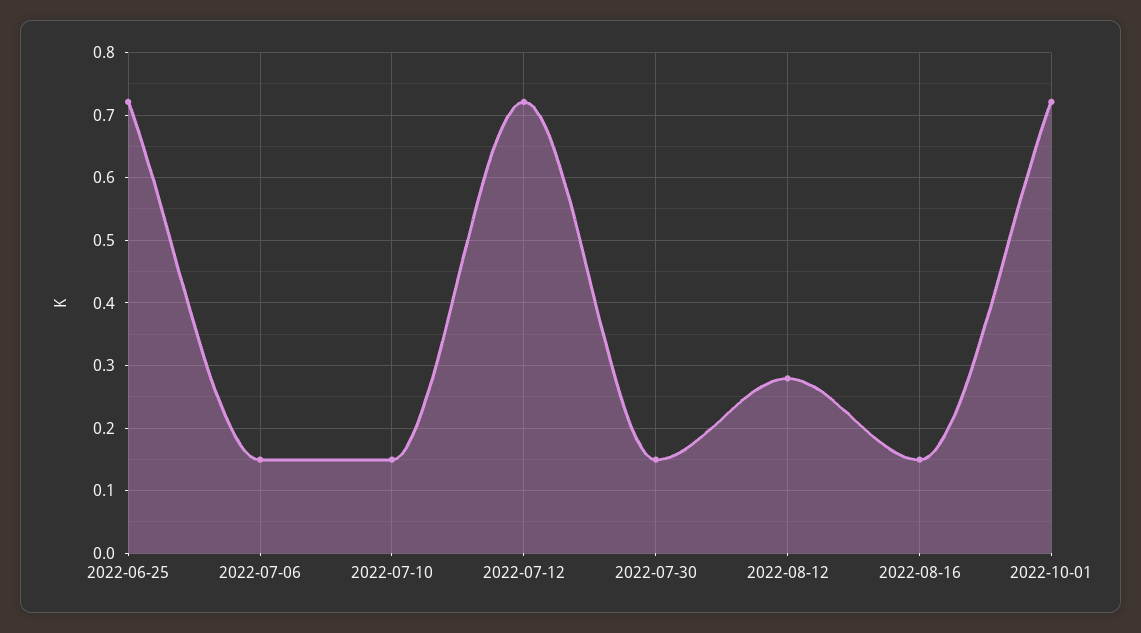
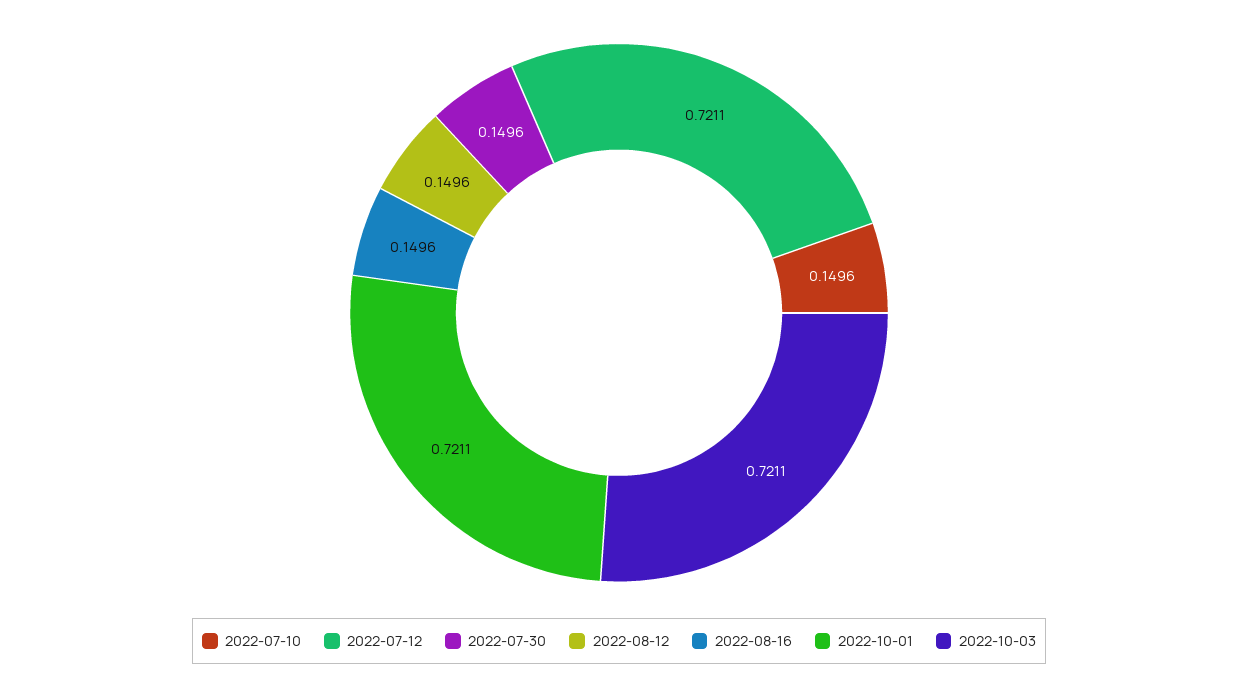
2022-06-25: 0.72 -> none
2022-07-06: 0.15 -> none
2022-08-12: 0.28 -> 0.1496
2022-10-03: none -> 0.7211

